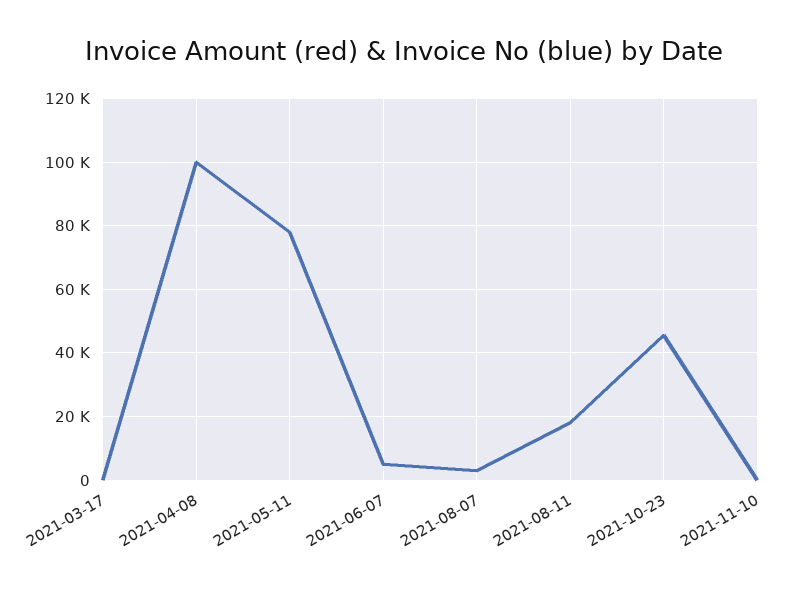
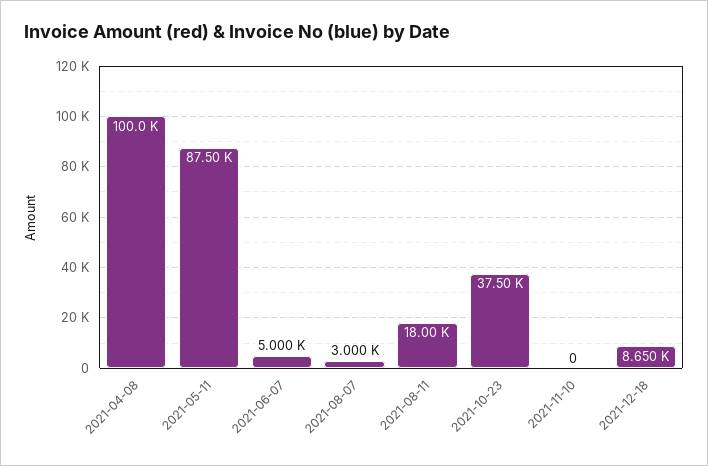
2021-03-17: 0 -> none
2021-05-11: 78000 -> 87500
2021-10-23: 46000 -> 37500
2021-12-18: none -> 8650

